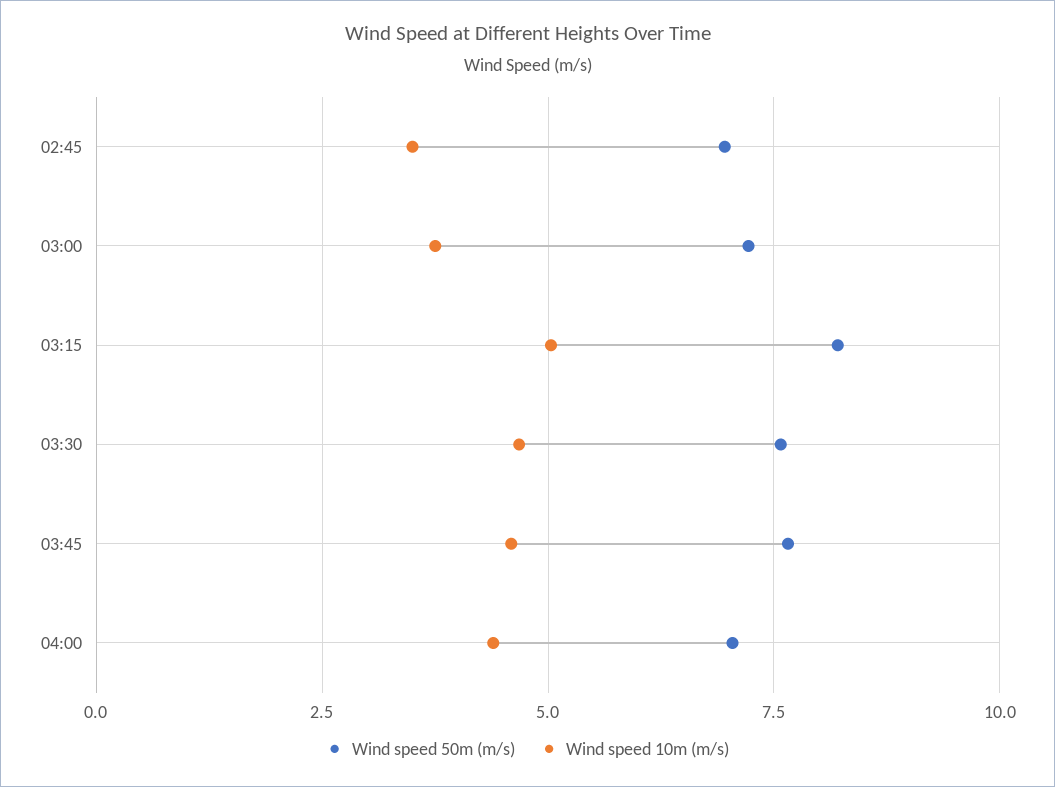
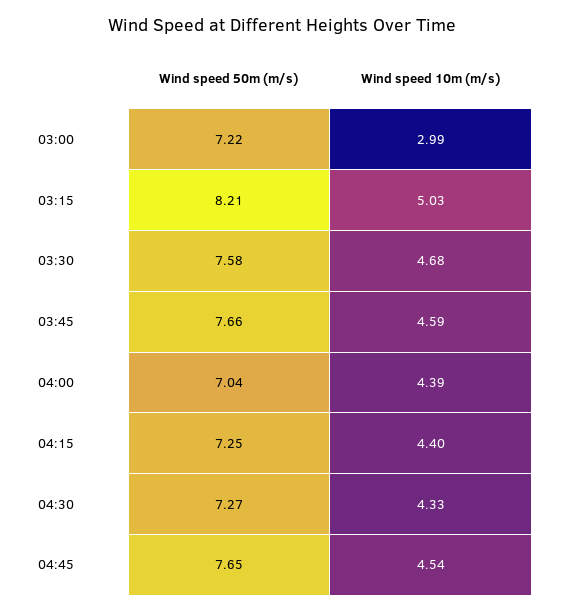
Wind speed 50m (m/s), 02:45: 7 -> none
Wind speed 10m (m/s), 02:45: 3.5 -> none
Wind speed 10m (m/s), 03:00: 3.75 -> 2.99
Wind speed 50m (m/s), 04:15: none -> 7.25
Wind speed 10m (m/s), 04:15: none -> 4.4
Wind speed 50m (m/s), 04:30: none -> 7.27
Wind speed 10m (m/s), 04:30: none -> 4.33
Wind speed 50m (m/s), 04:45: none -> 7.65
Wind speed 10m (m/s), 04:45: none -> 4.54

